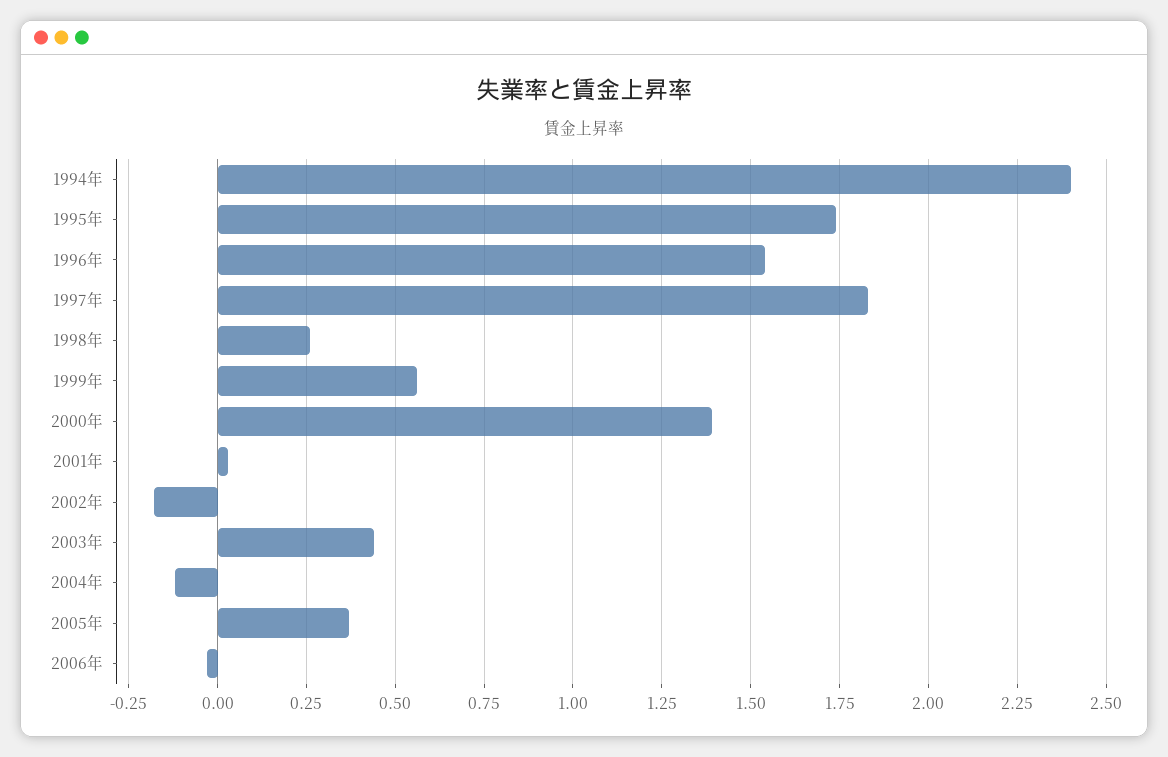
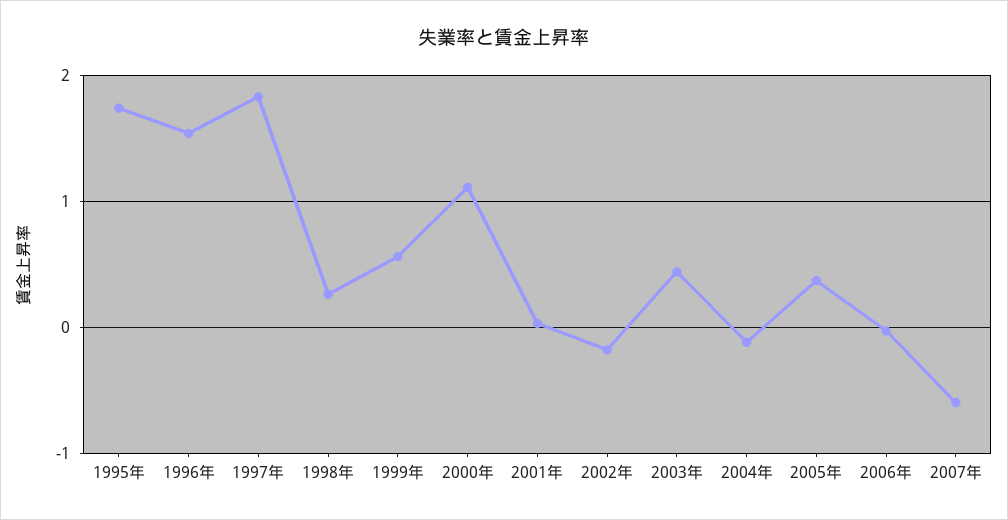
1994年: 2.4 -> none
2000年: 1.4 -> 1.1
2007年: none -> -0.6

